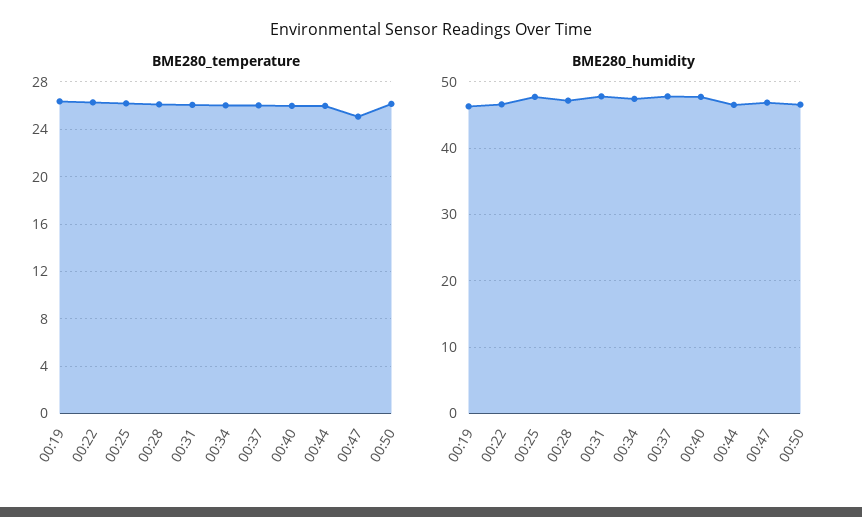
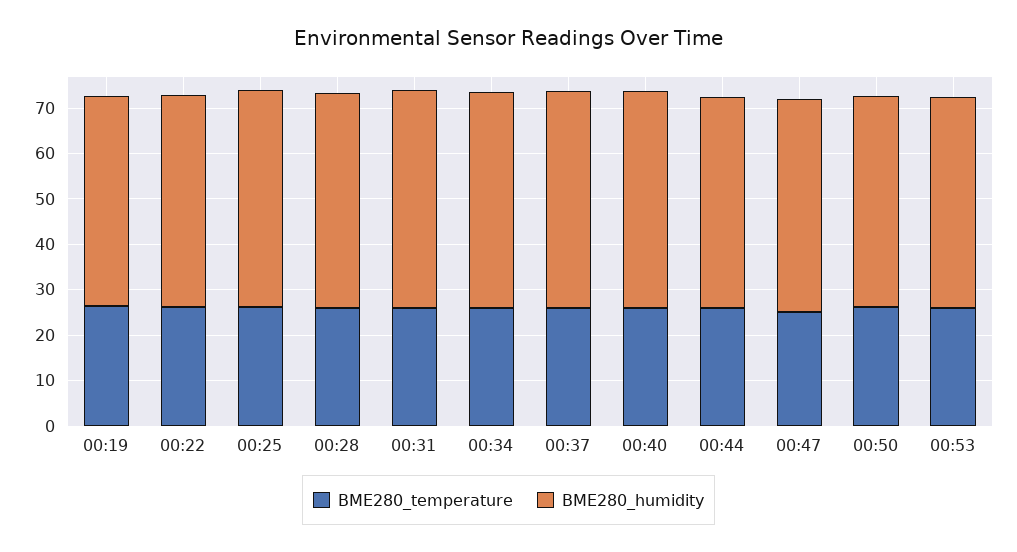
BME280_temperature, 00:53: none -> 26
BME280_humidity, 00:53: none -> 46

